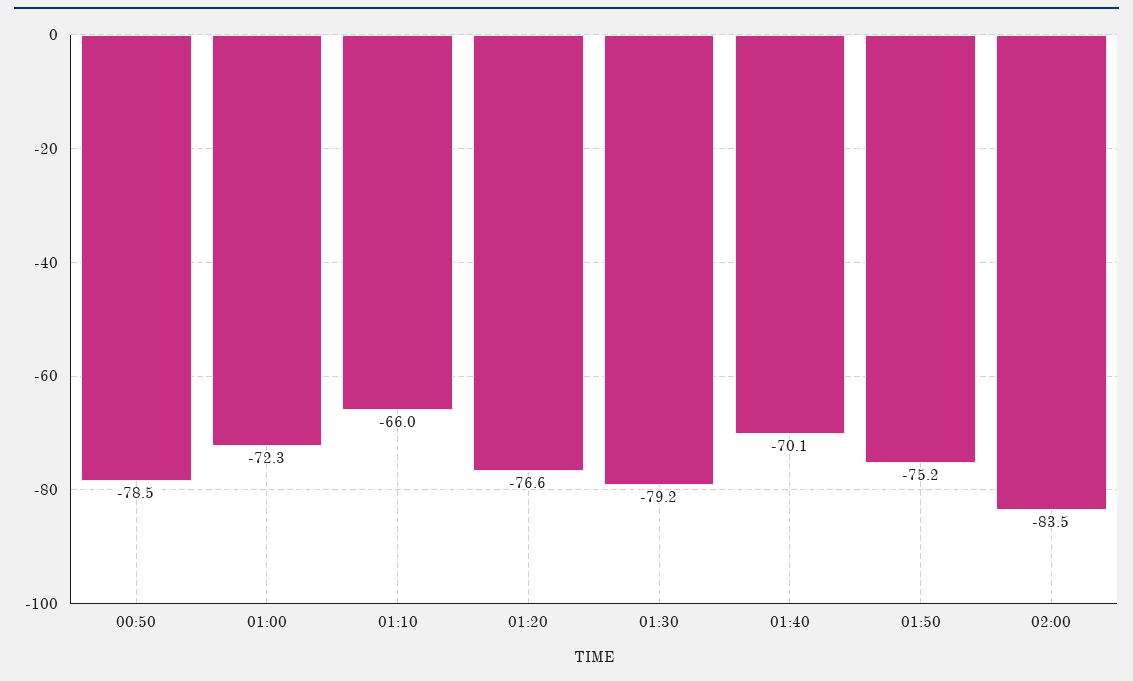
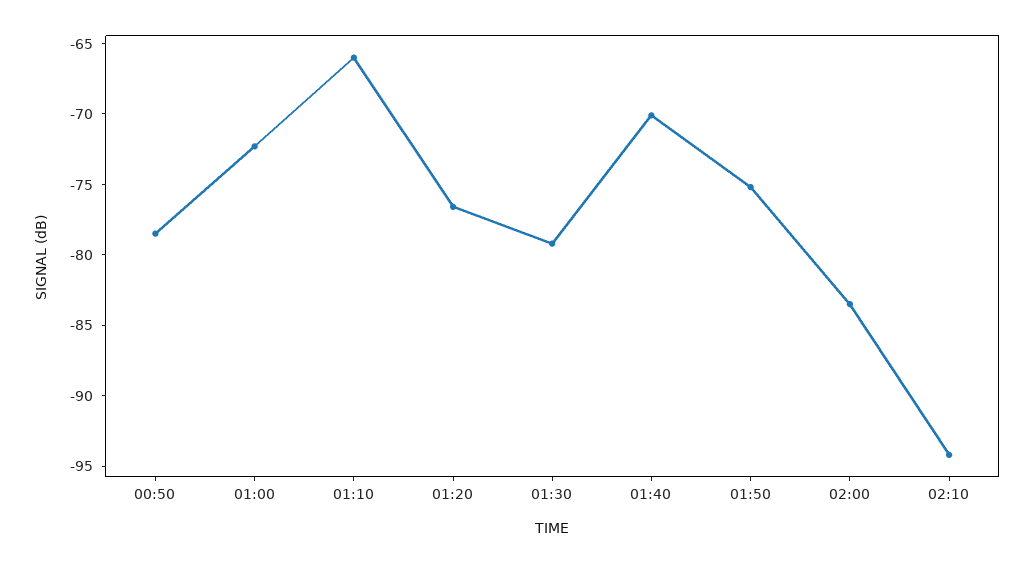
02:10: none -> -94

